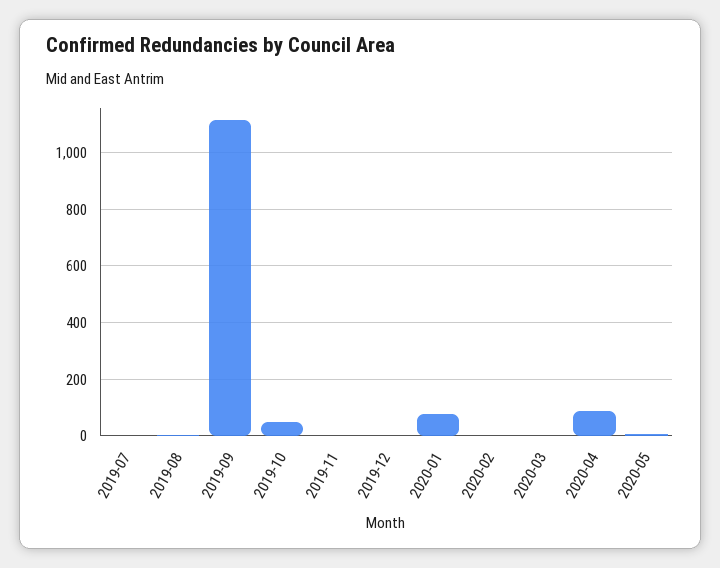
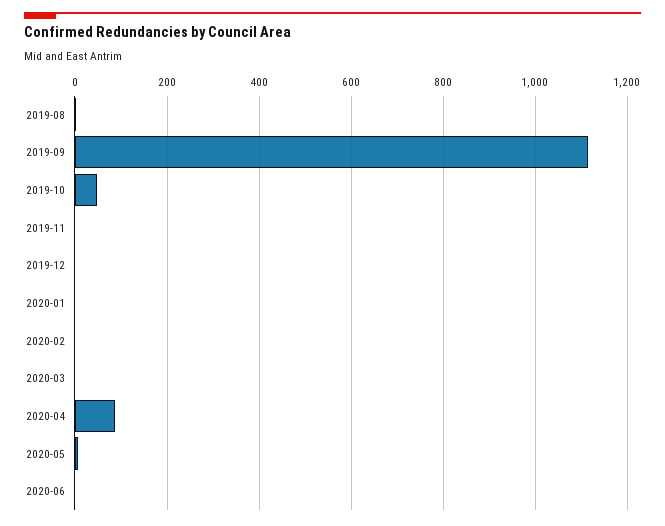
2019-07: 0 -> none
2020-01: 75 -> 0
2020-06: none -> 0

